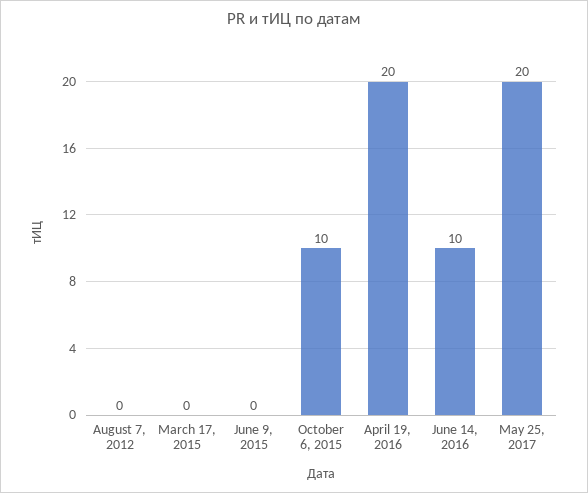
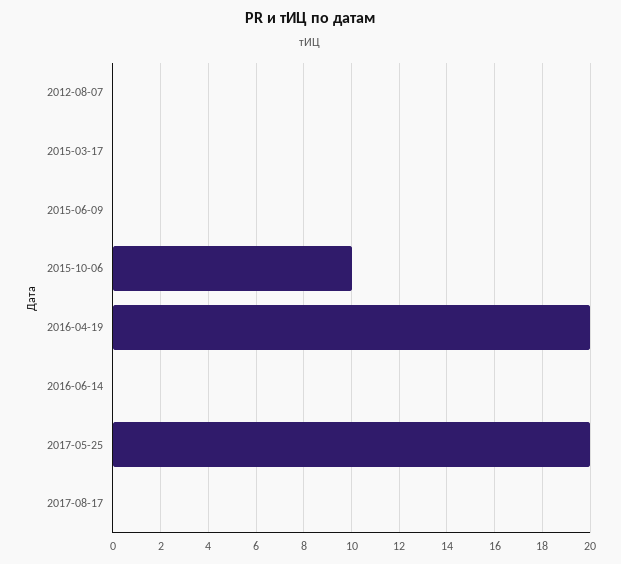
June 14, 2016: 10 -> 0
2017-08-17: none -> 0

